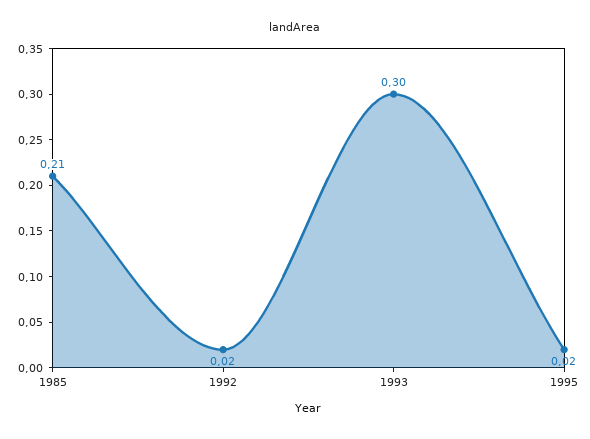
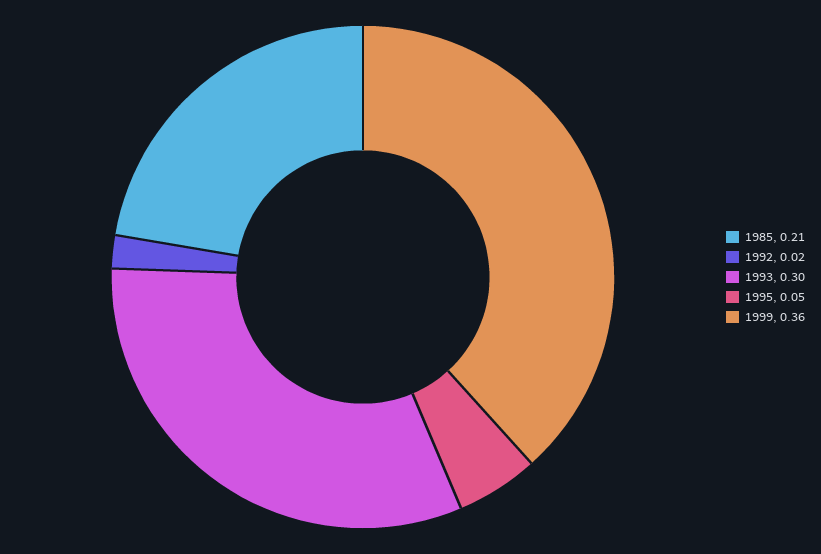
1995: 0.02 -> 0.05
1999: none -> 0.36

